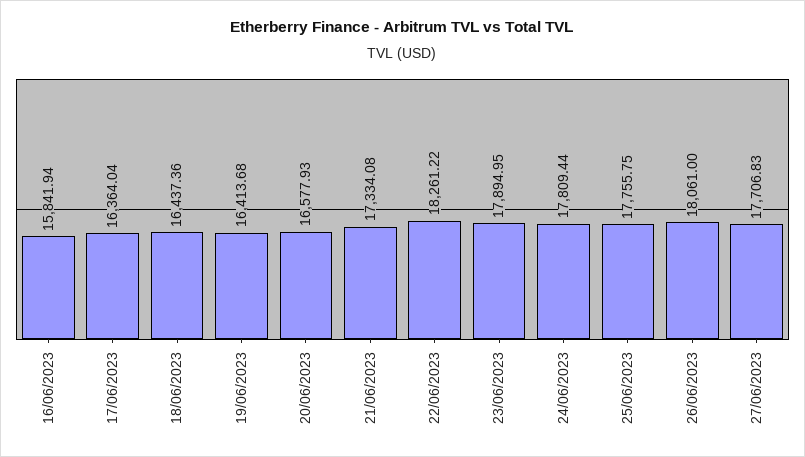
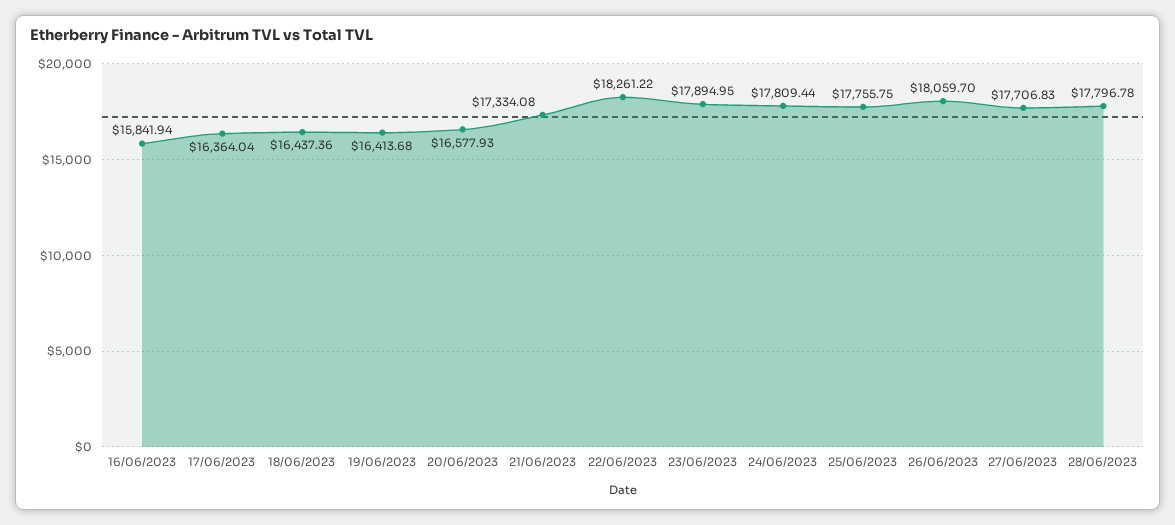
26/06/2023: 18061 -> 18059.7
28/06/2023: none -> 17796.78

